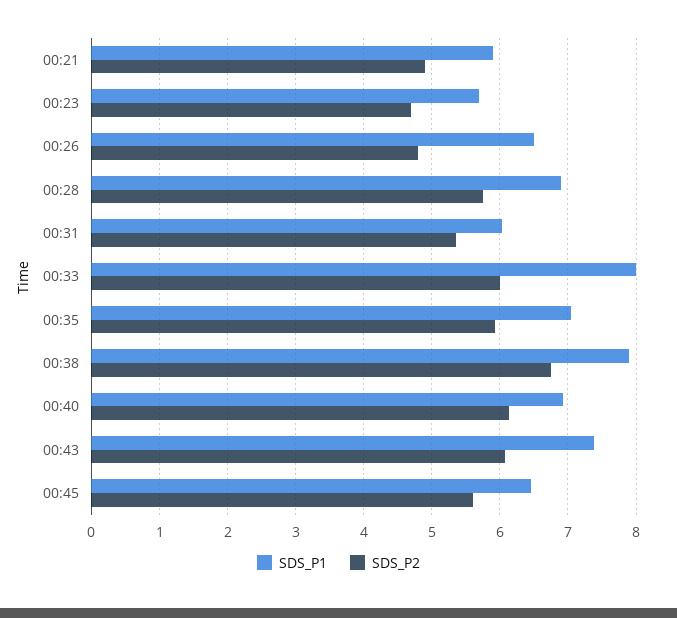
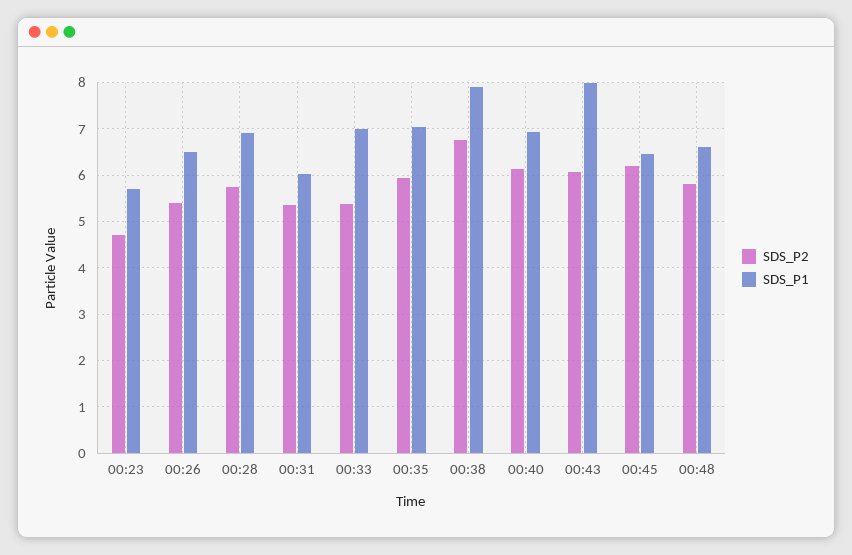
SDS_P1, 00:21: 5.9 -> none
SDS_P2, 00:21: 4.9 -> none
SDS_P2, 00:26: 4.8 -> 5.4
SDS_P1, 00:33: 8 -> 7
SDS_P2, 00:33: 6 -> 5.4
SDS_P1, 00:43: 7.4 -> 8
SDS_P2, 00:45: 5.6 -> 6.2
SDS_P2, 00:48: none -> 5.8
SDS_P1, 00:48: none -> 6.6

